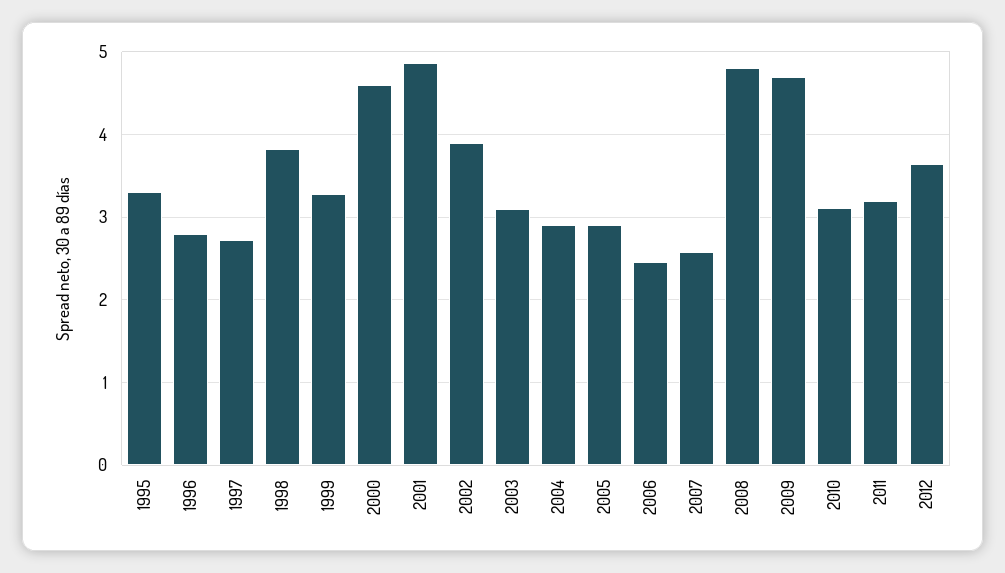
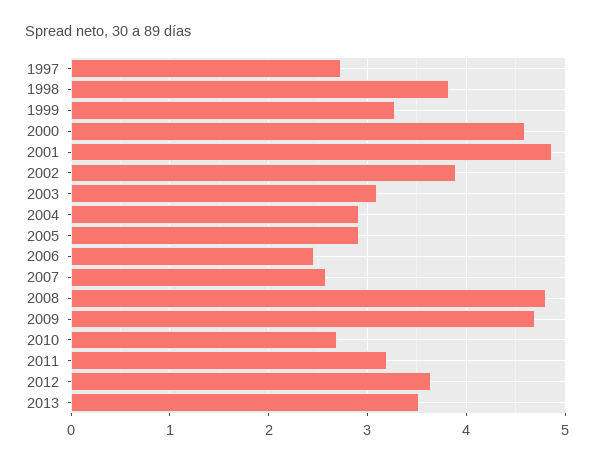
1995: 3.3 -> none
1996: 2.8 -> none
2010: 3.1 -> 2.7
2013: none -> 3.5

